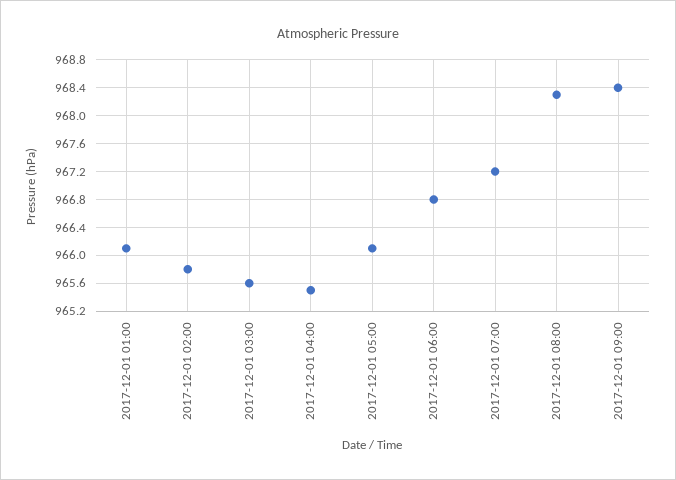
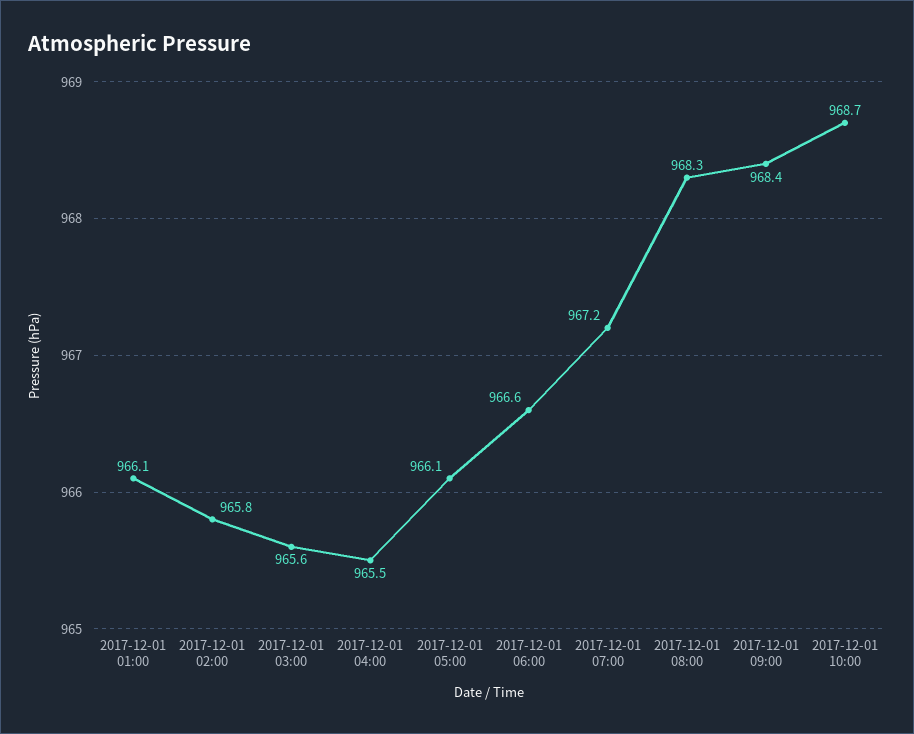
2017-12-01 06:00: 966.8 -> 966.6
2017-12-01 10:00: none -> 968.7

